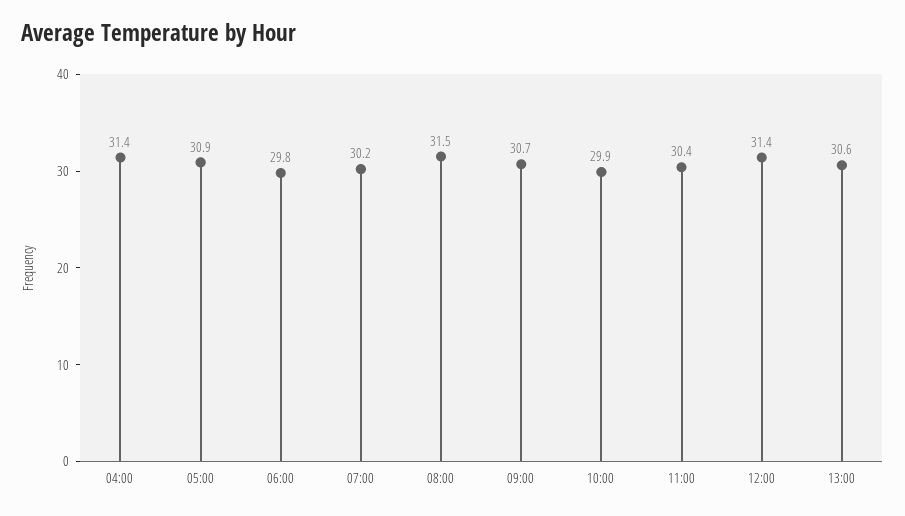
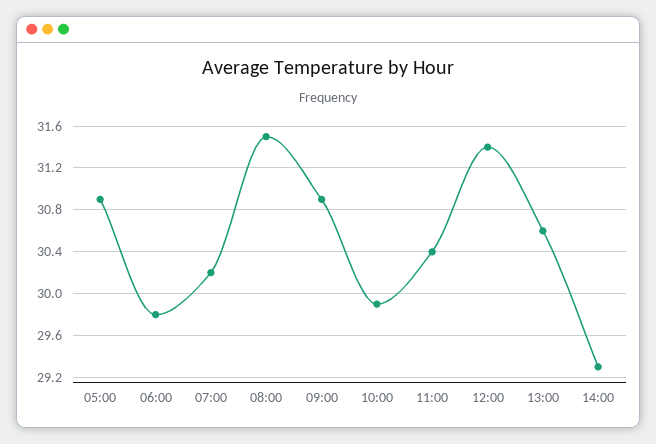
04:00: 31.4 -> none
09:00: 30.7 -> 30.9
14:00: none -> 29.3

